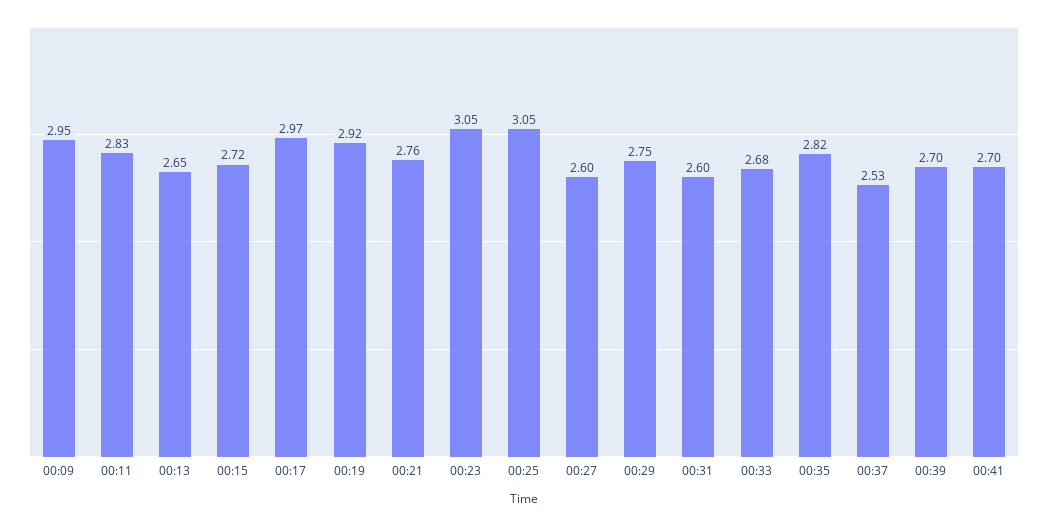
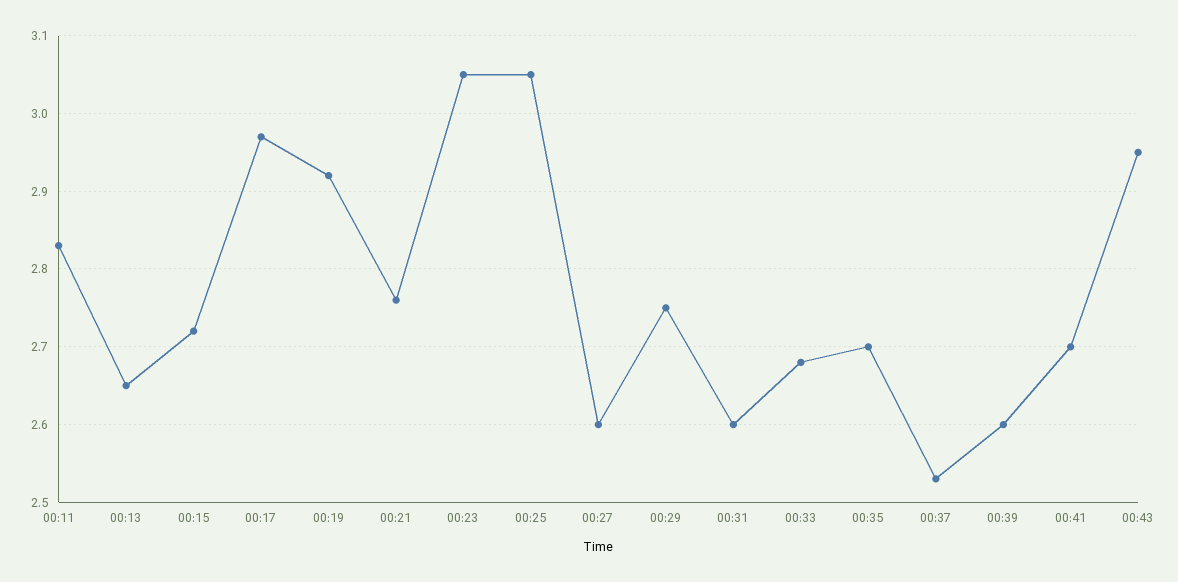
00:09: 2.95 -> none
00:35: 2.82 -> 2.7
00:39: 2.7 -> 2.6
00:43: none -> 2.95

